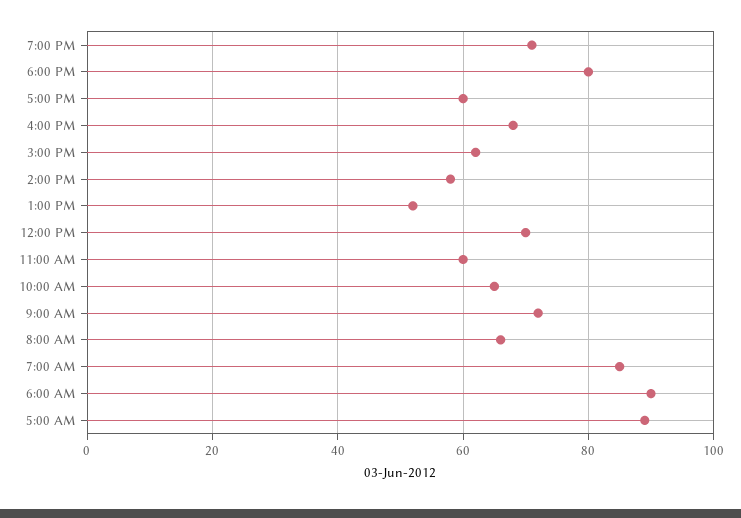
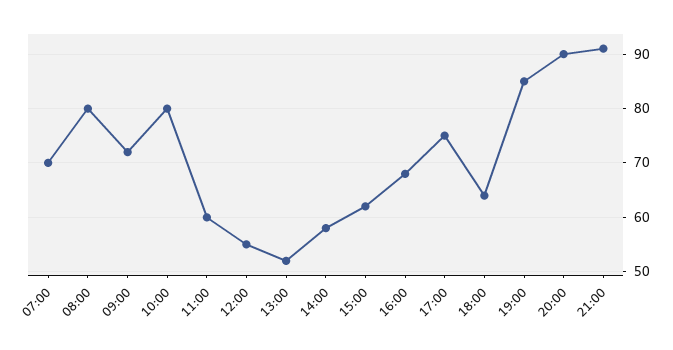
7:00 PM: 70 -> 85
6:00 PM: 80 -> 65
5:00 PM: 60 -> 75
12:00 PM: 70 -> 55
10:00 AM: 65 -> 80
8:00 AM: 65 -> 80
7:00 AM: 85 -> 70
6:00 AM: 90 -> none
5:00 AM: 90 -> none
20:00: none -> 90
21:00: none -> 90

